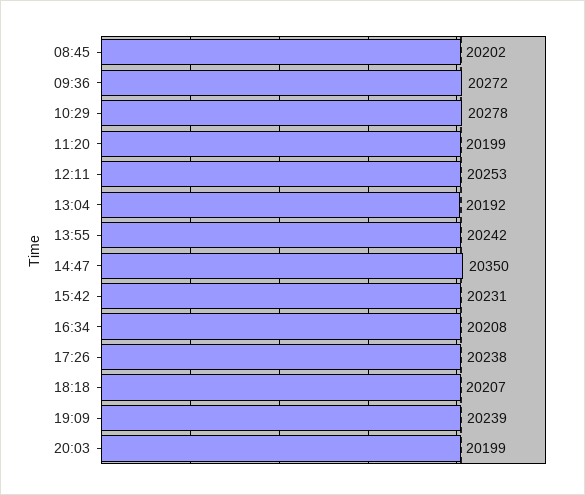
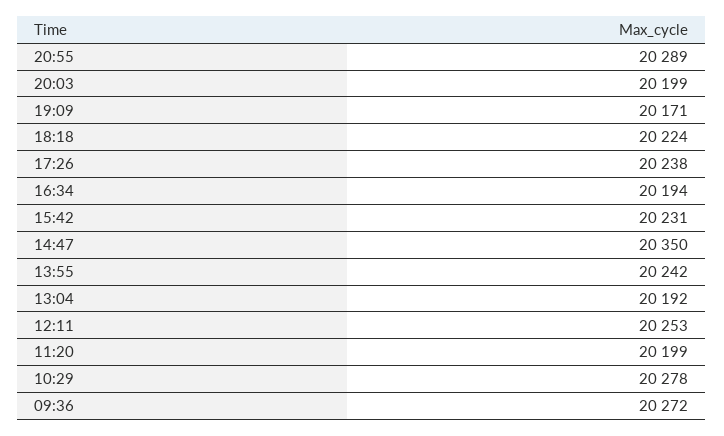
08:45: 20202 -> none
16:34: 20208 -> 20194
18:18: 20207 -> 20224
19:09: 20239 -> 20171
20:55: none -> 20289

